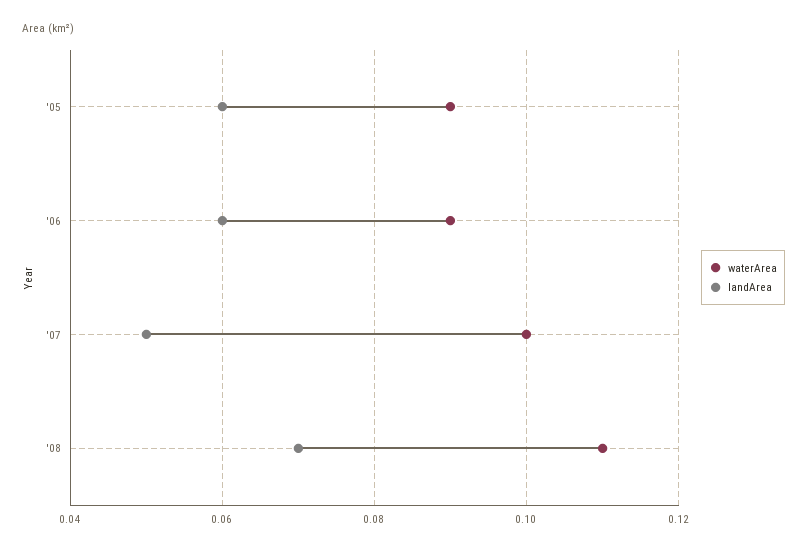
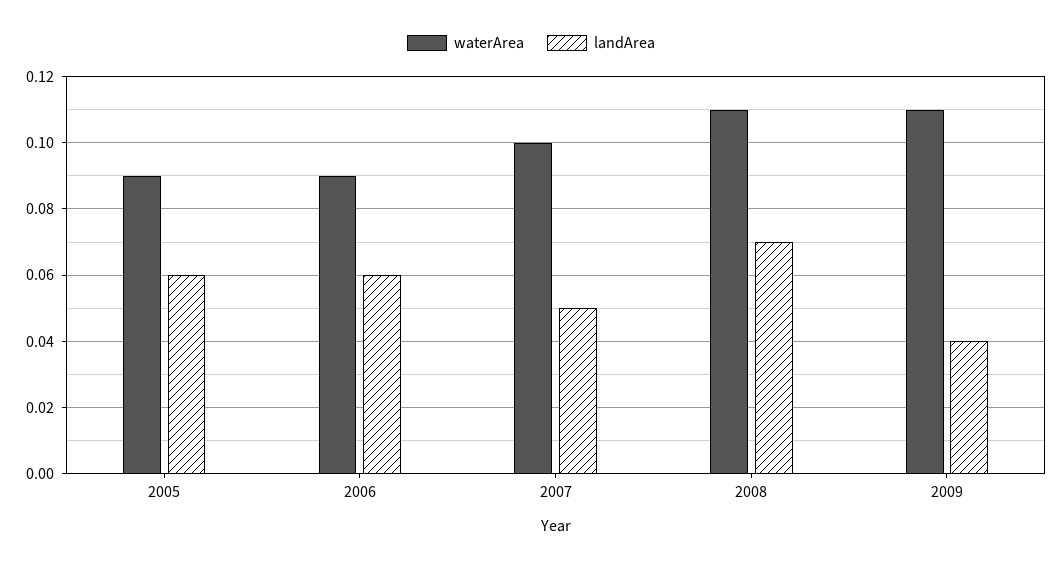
waterArea, 2009: none -> 0.11
landArea, 2009: none -> 0.04

